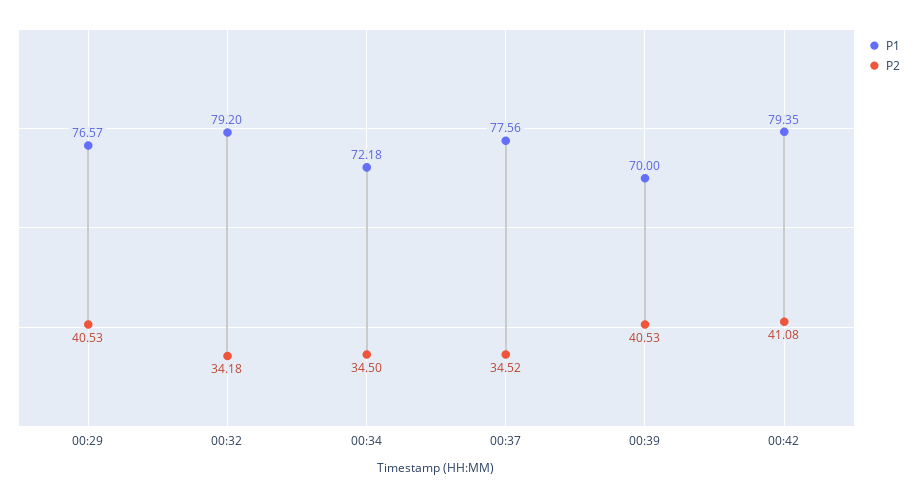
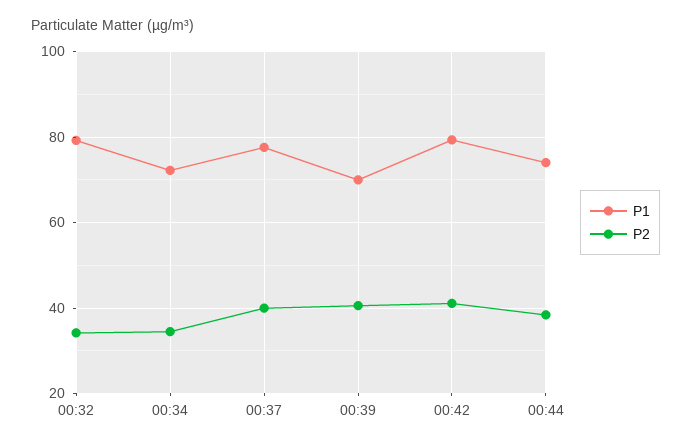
P1, 00:29: 76.57 -> none
P2, 00:29: 40.53 -> none
P2, 00:37: 34.52 -> 40
P1, 00:44: none -> 74
P2, 00:44: none -> 38

